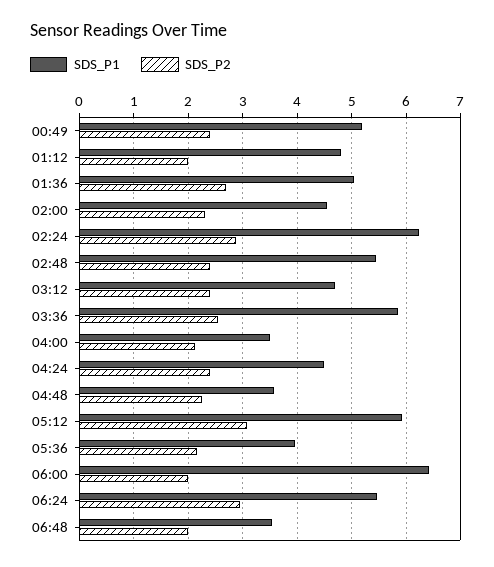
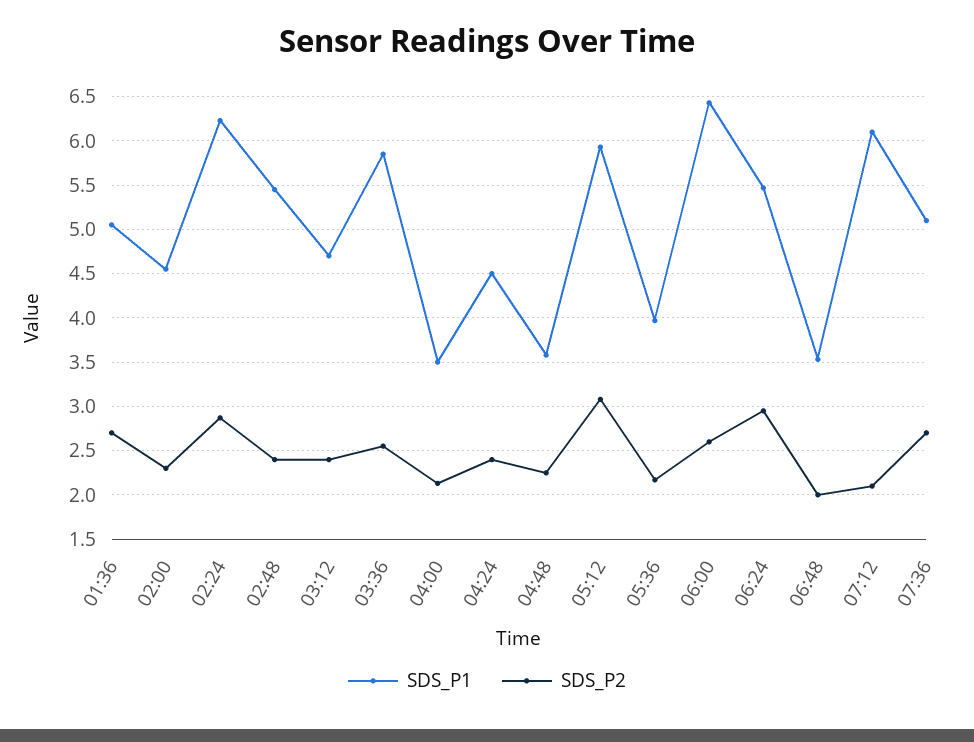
SDS_P1, 00:49: 5.2 -> none
SDS_P2, 00:49: 2.4 -> none
SDS_P1, 01:12: 4.8 -> none
SDS_P2, 01:12: 2 -> none
SDS_P2, 06:00: 2 -> 2.6
SDS_P1, 07:12: none -> 6.1
SDS_P2, 07:12: none -> 2.1
SDS_P1, 07:36: none -> 5.1
SDS_P2, 07:36: none -> 2.7

